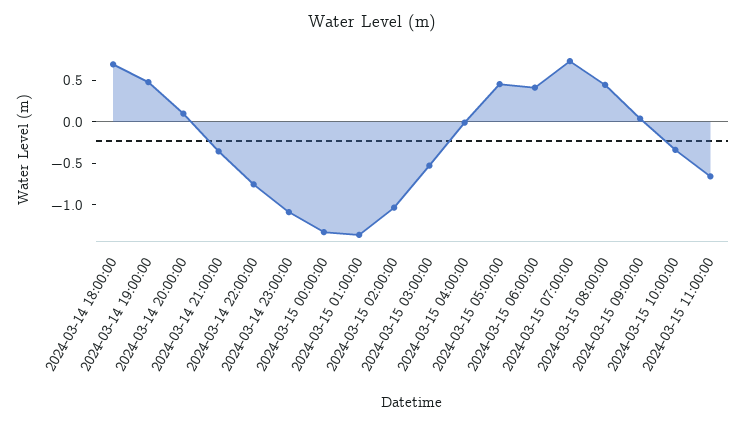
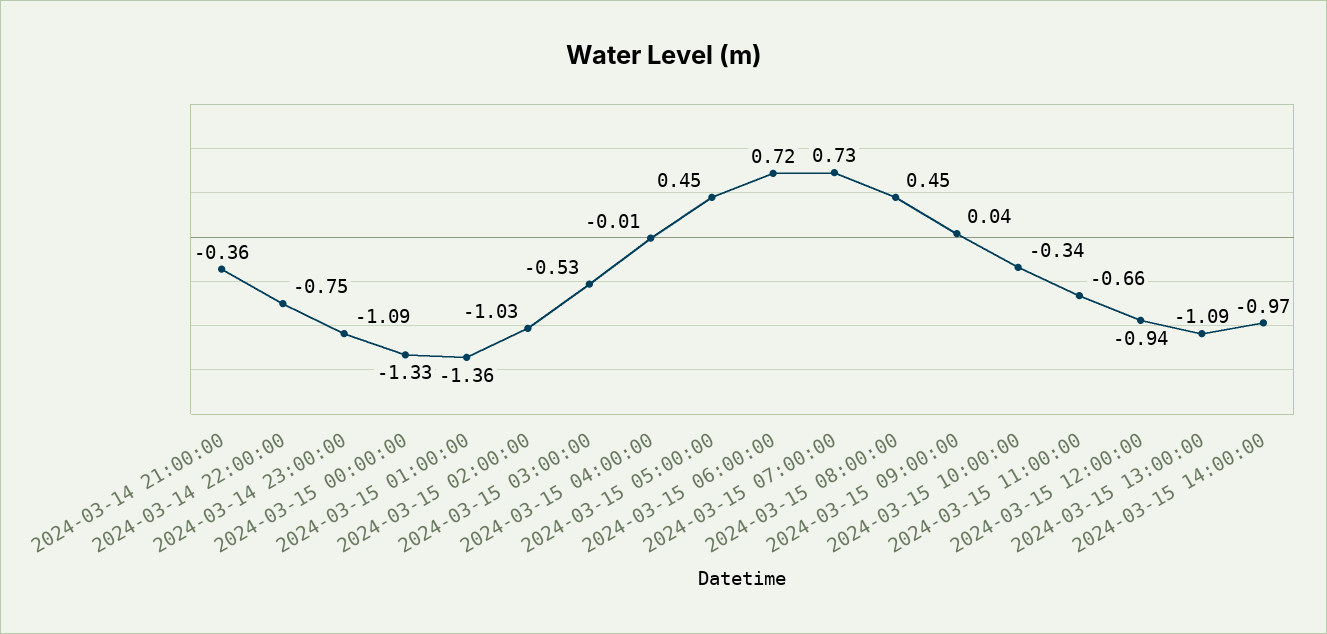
2024-03-14 18:00:00: 0.7 -> none
2024-03-14 19:00:00: 0.5 -> none
2024-03-14 20:00:00: 0.1 -> none
2024-03-15 06:00:00: 0.4 -> 0.72
2024-03-15 12:00:00: none -> -0.94
2024-03-15 13:00:00: none -> -1.09
2024-03-15 14:00:00: none -> -0.97

